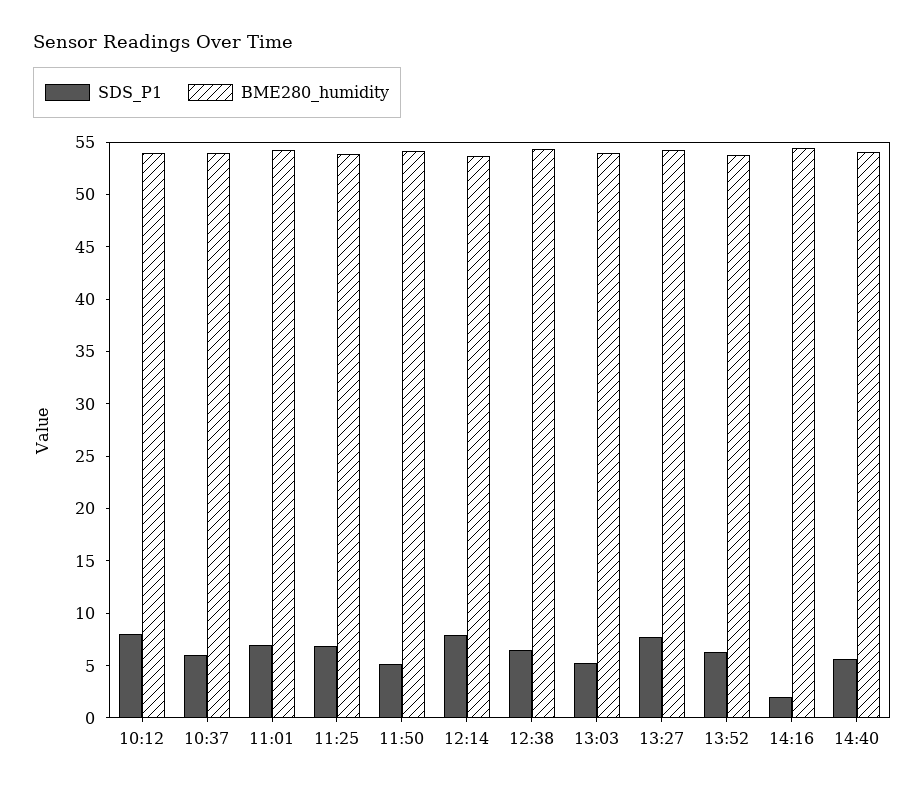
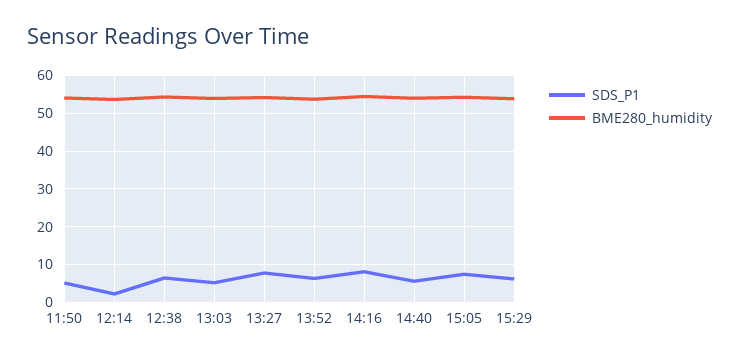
SDS_P1, 10:12: 8 -> none
BME280_humidity, 10:12: 54 -> none
SDS_P1, 10:37: 6 -> none
BME280_humidity, 10:37: 54 -> none
SDS_P1, 11:01: 7 -> none
BME280_humidity, 11:01: 54 -> none
SDS_P1, 11:25: 7 -> none
BME280_humidity, 11:25: 54 -> none
SDS_P1, 12:14: 8 -> 2
SDS_P1, 14:16: 2 -> 8
SDS_P1, 15:05: none -> 8
BME280_humidity, 15:05: none -> 54
SDS_P1, 15:29: none -> 6
BME280_humidity, 15:29: none -> 54

